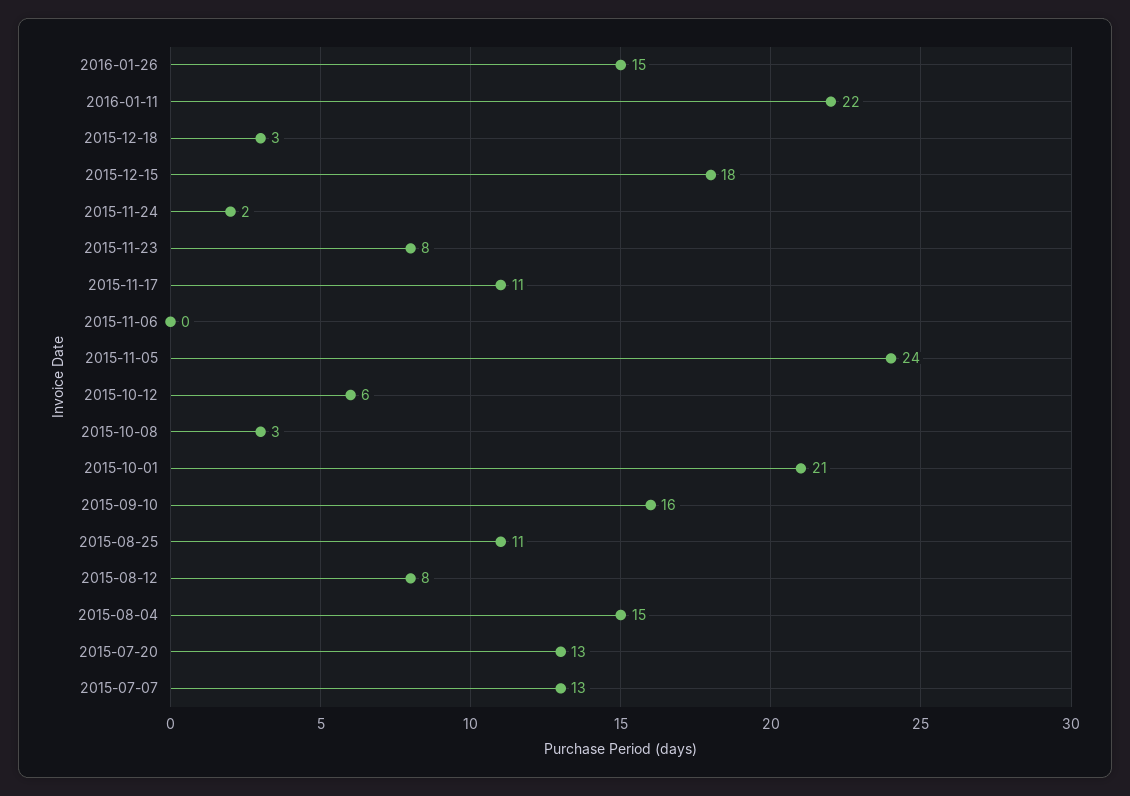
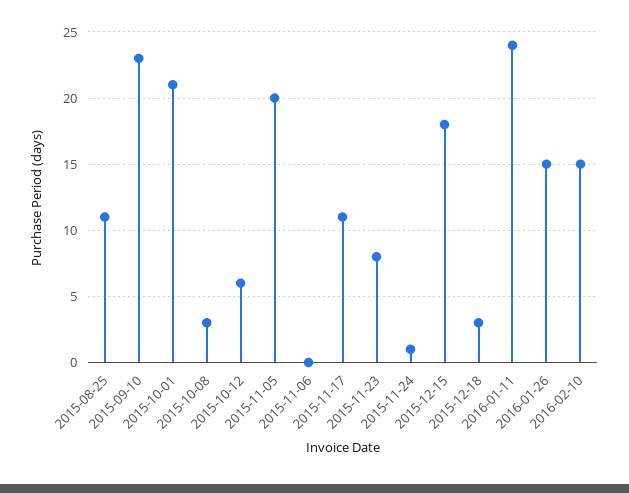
2016-01-11: 22 -> 24
2015-11-24: 2 -> 1
2015-11-05: 24 -> 20
2015-09-10: 16 -> 23
2015-08-12: 8 -> none
2015-08-04: 15 -> none
2015-07-20: 13 -> none
2015-07-07: 13 -> none
2016-02-10: none -> 15

